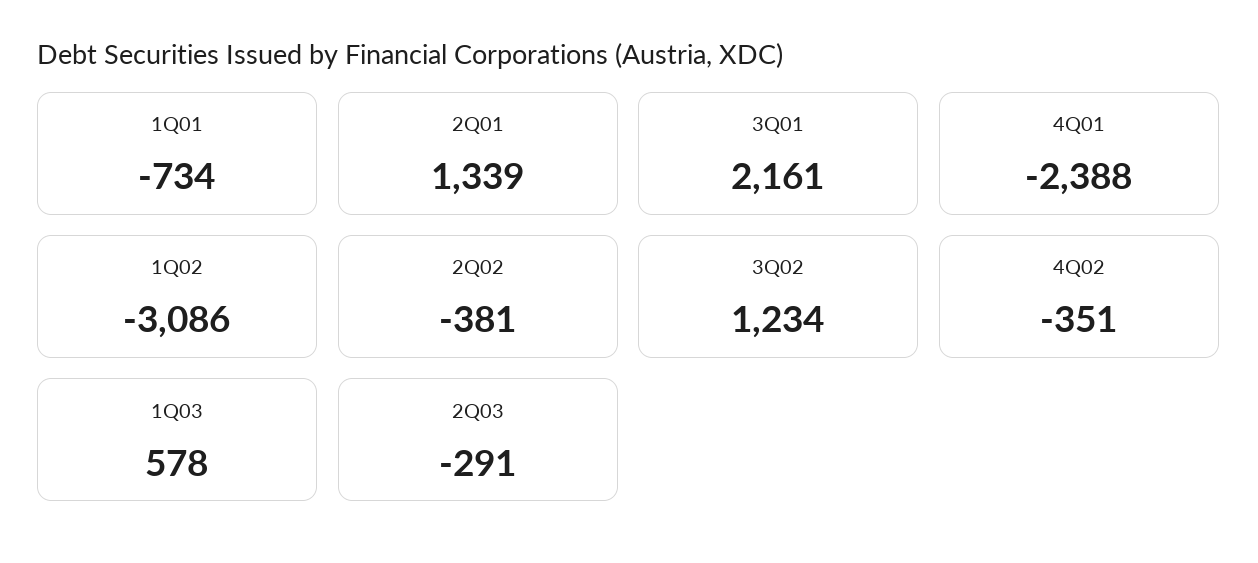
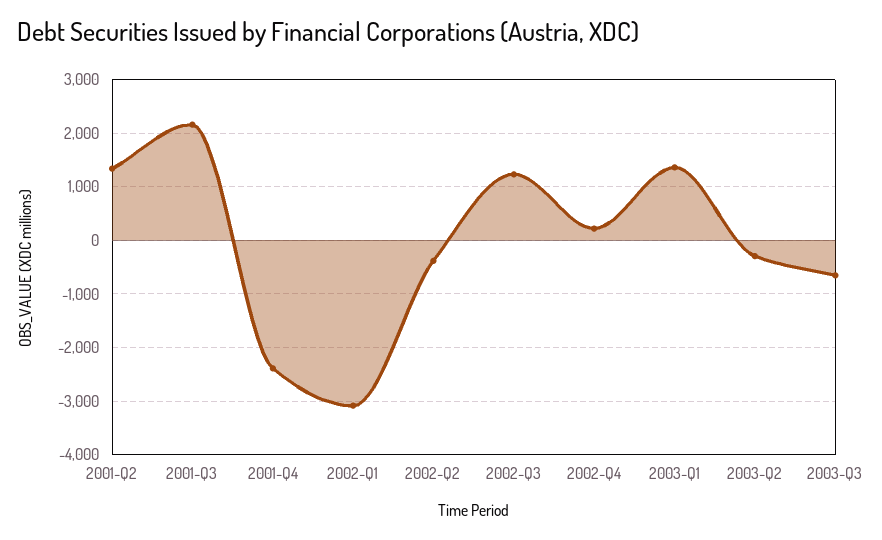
1Q01: -734 -> none
4Q02: -351 -> 200
1Q03: 578 -> 1400
2003-Q3: none -> -600

